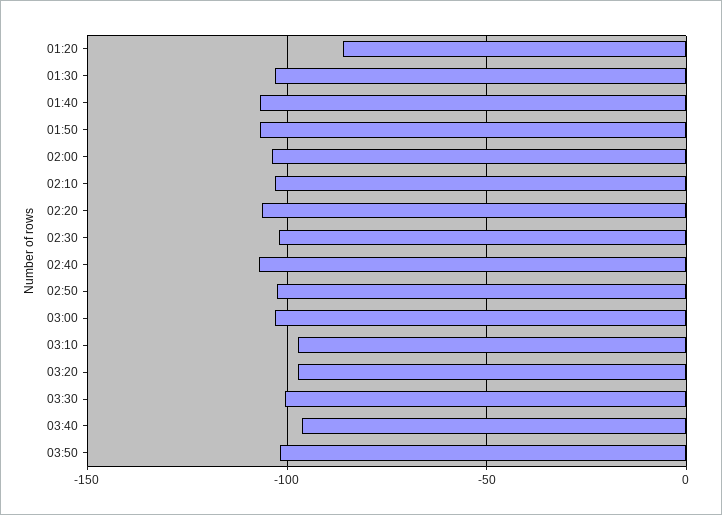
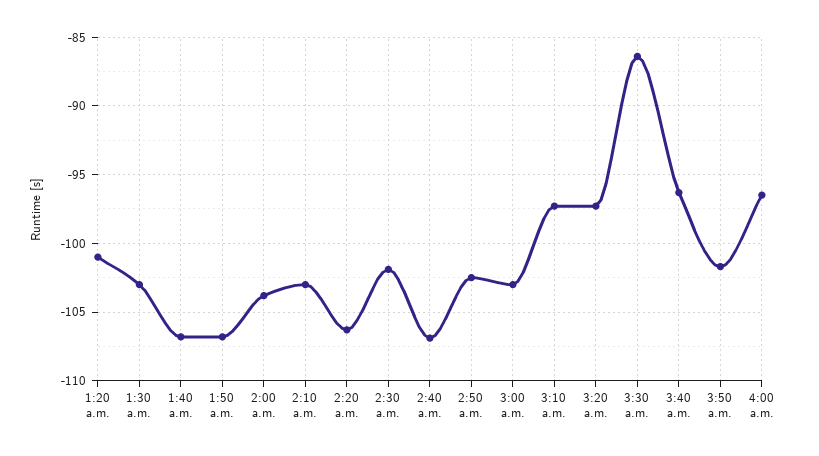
01:20: -85 -> -101
03:30: -100 -> -86.5
4:00 a.m.: none -> -96.5

